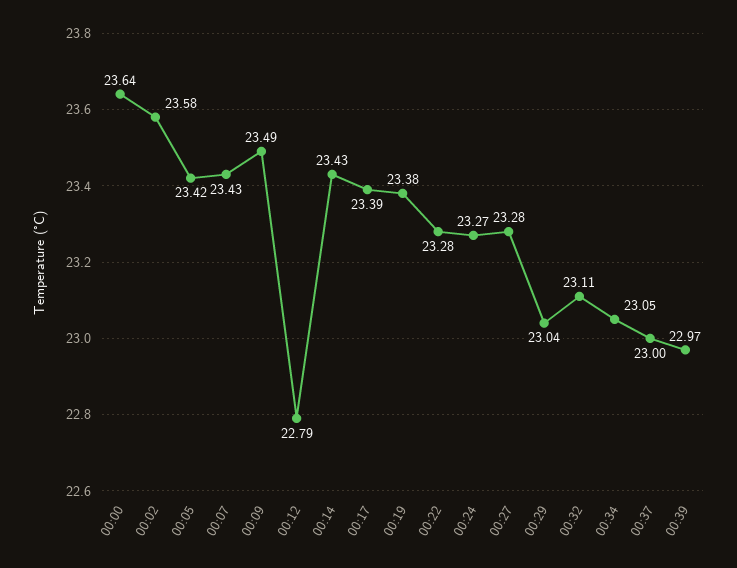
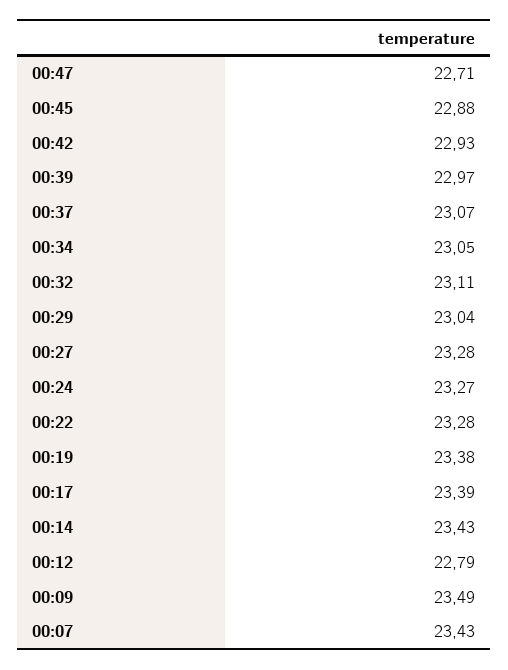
00:00: 23.64 -> none
00:02: 23.58 -> none
00:05: 23.42 -> none
00:37: 23 -> 23.07
00:47: none -> 22.71
00:45: none -> 22.88
00:42: none -> 22.93

